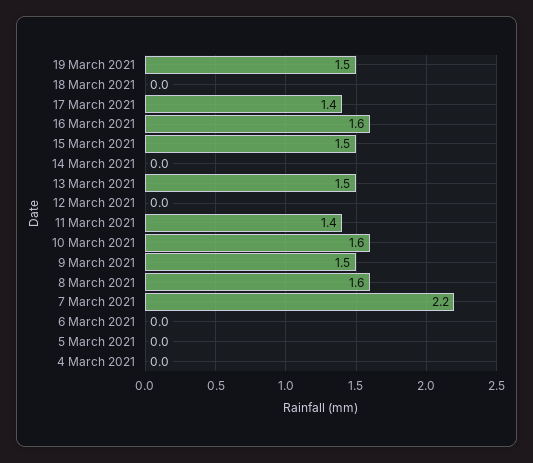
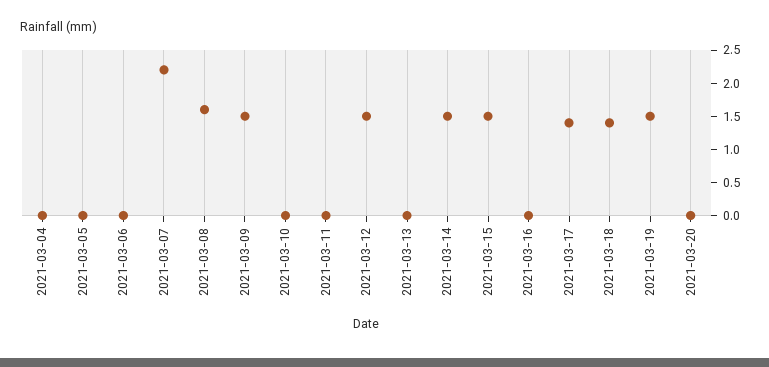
18 March 2021: 0 -> 1.5
16 March 2021: 1.6 -> 0
14 March 2021: 0 -> 1.5
13 March 2021: 1.5 -> 0
12 March 2021: 0 -> 1.5
11 March 2021: 1.4 -> 0
10 March 2021: 1.6 -> 0
2021-03-20: none -> 0

